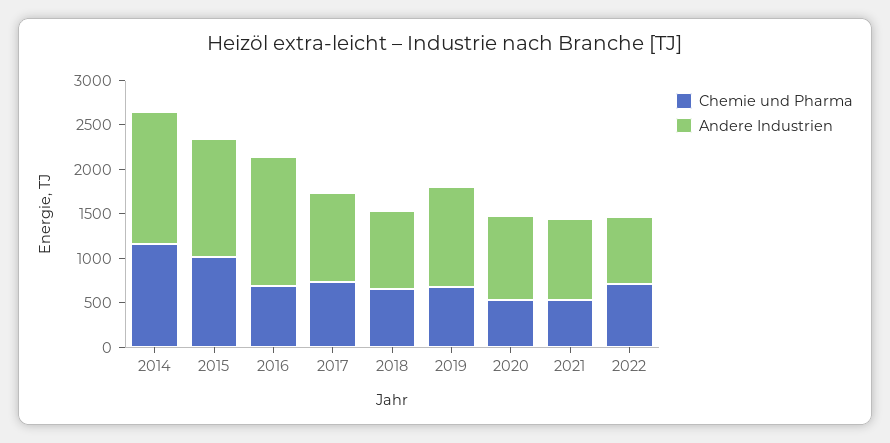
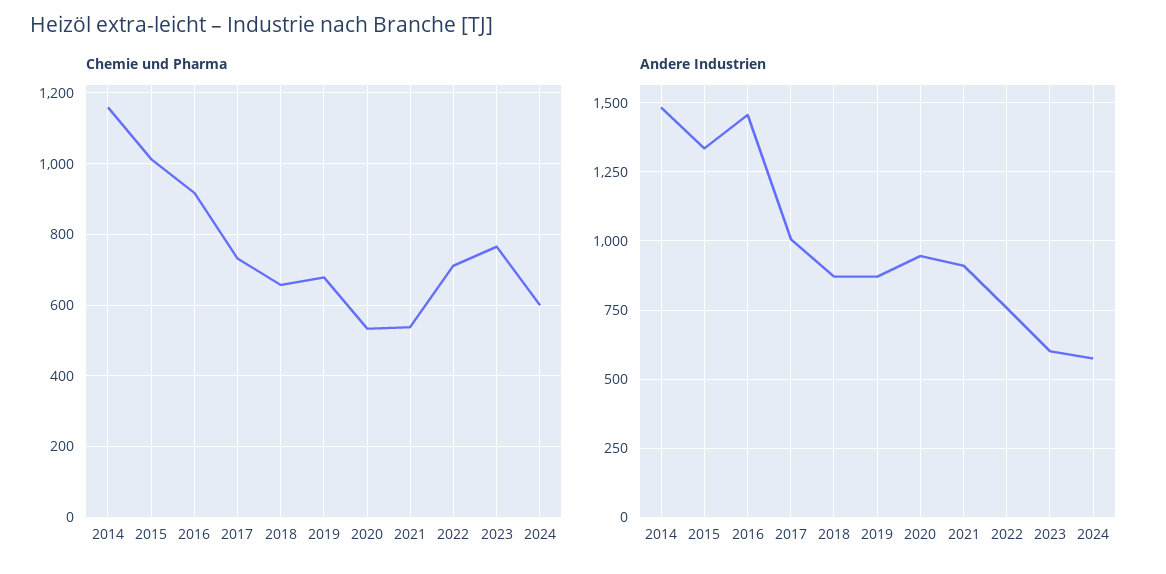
Chemie und Pharma, 2016: 700 -> 920
Andere Industrien, 2019: 1100 -> 875
Chemie und Pharma, 2023: none -> 760
Chemie und Pharma, 2024: none -> 600
Andere Industrien, 2023: none -> 600
Andere Industrien, 2024: none -> 575

